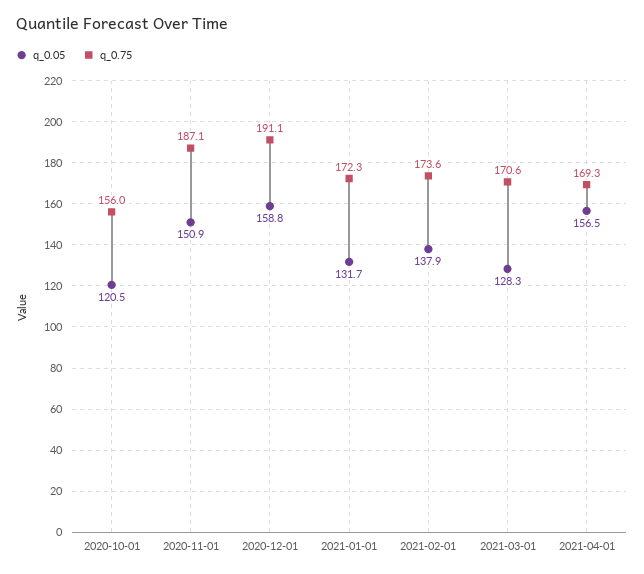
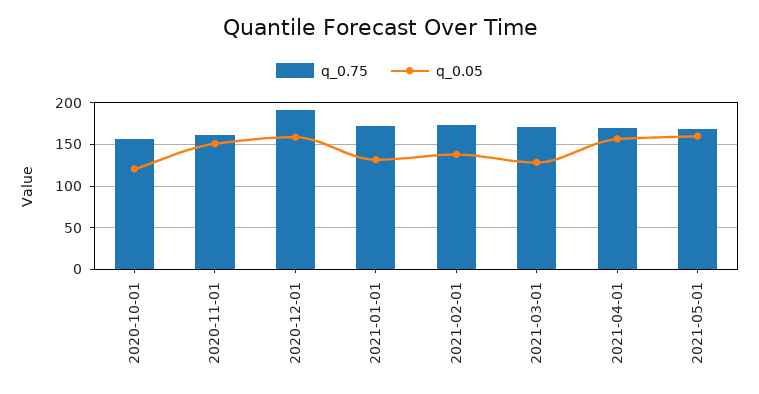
q_0.75, 2020-11-01: 187.1 -> 160
q_0.75, 2021-05-01: none -> 170
q_0.05, 2021-05-01: none -> 160

